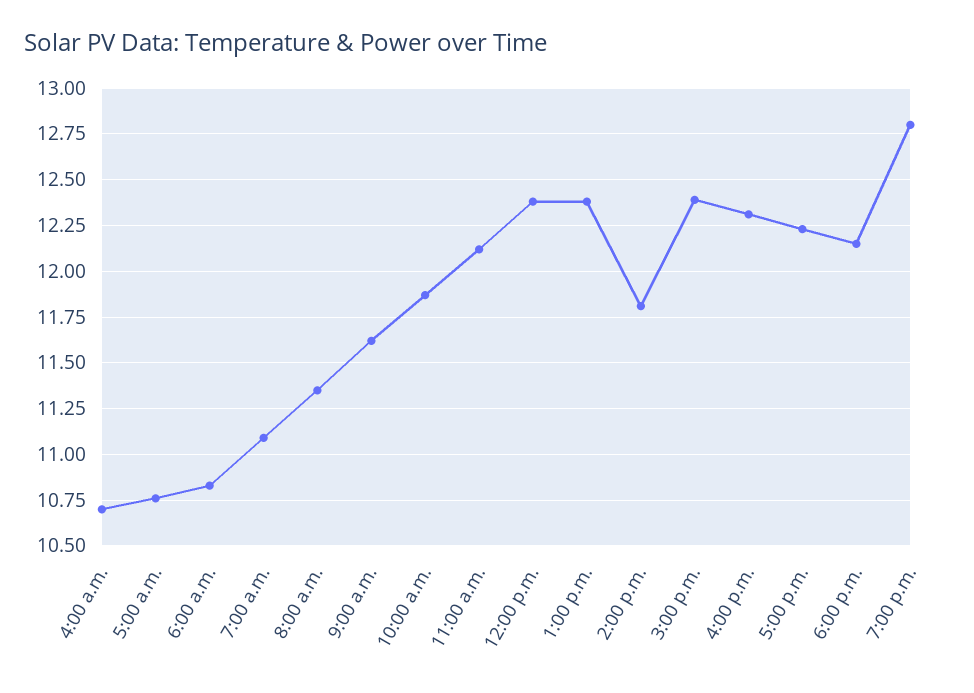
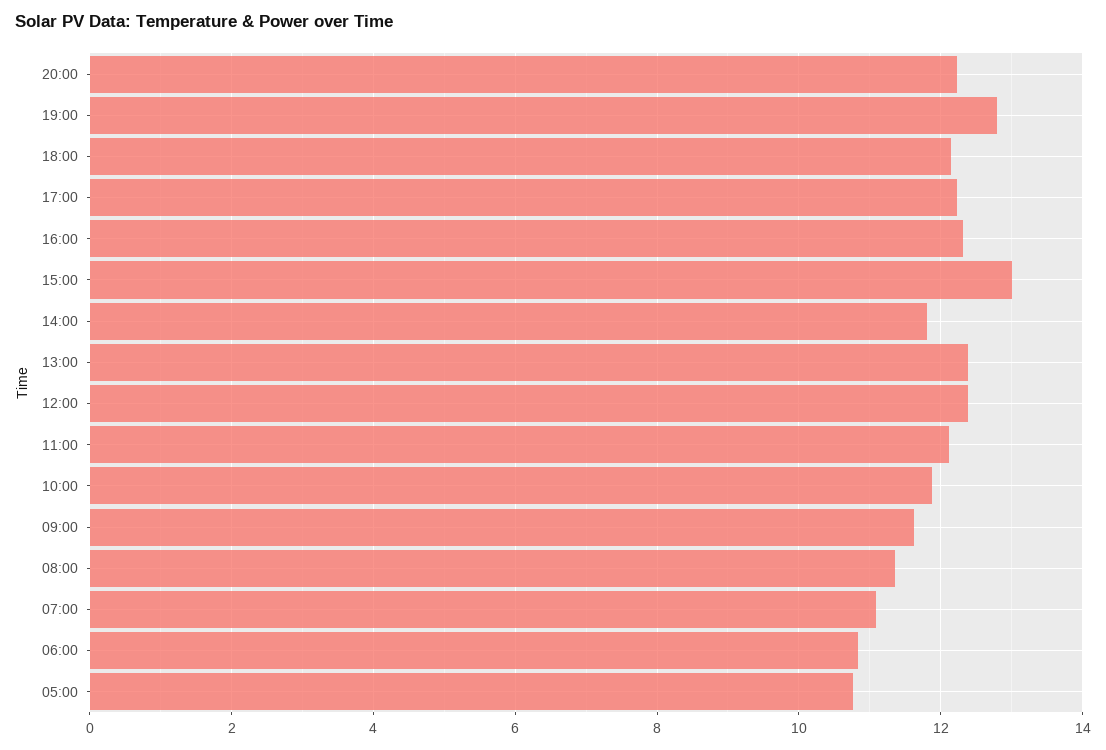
4:00 a.m.: 10.7 -> none
3:00 p.m.: 12.4 -> 13
20:00: none -> 12.2

